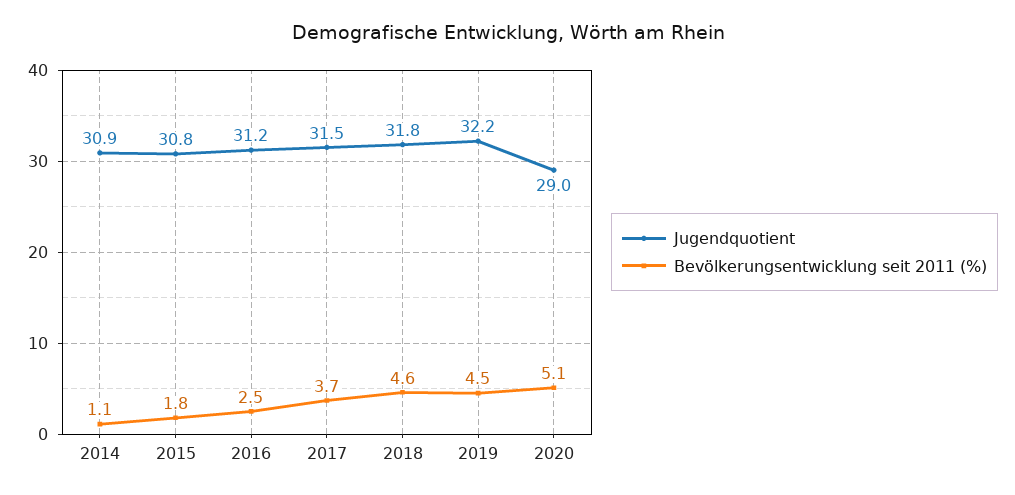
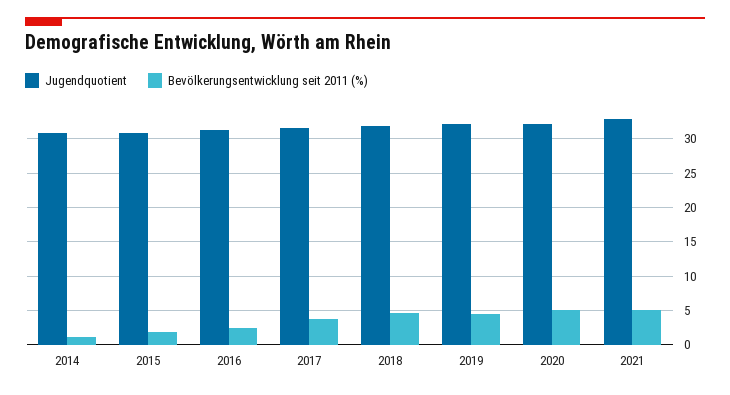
Jugendquotient, 2020: 29 -> 32
Jugendquotient, 2021: none -> 33
Bevölkerungsentwicklung seit 2011 (%), 2021: none -> 5

